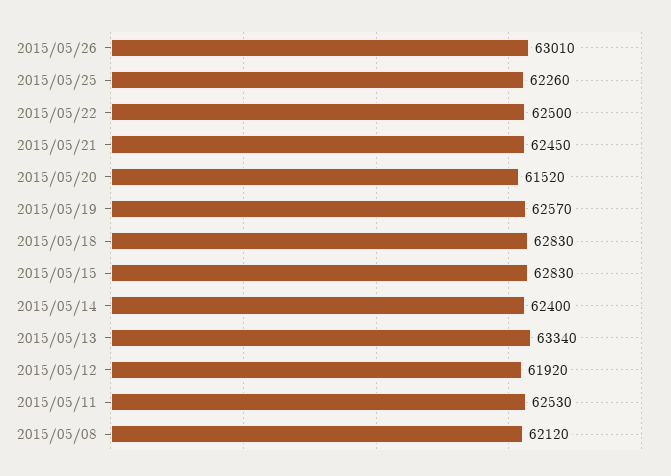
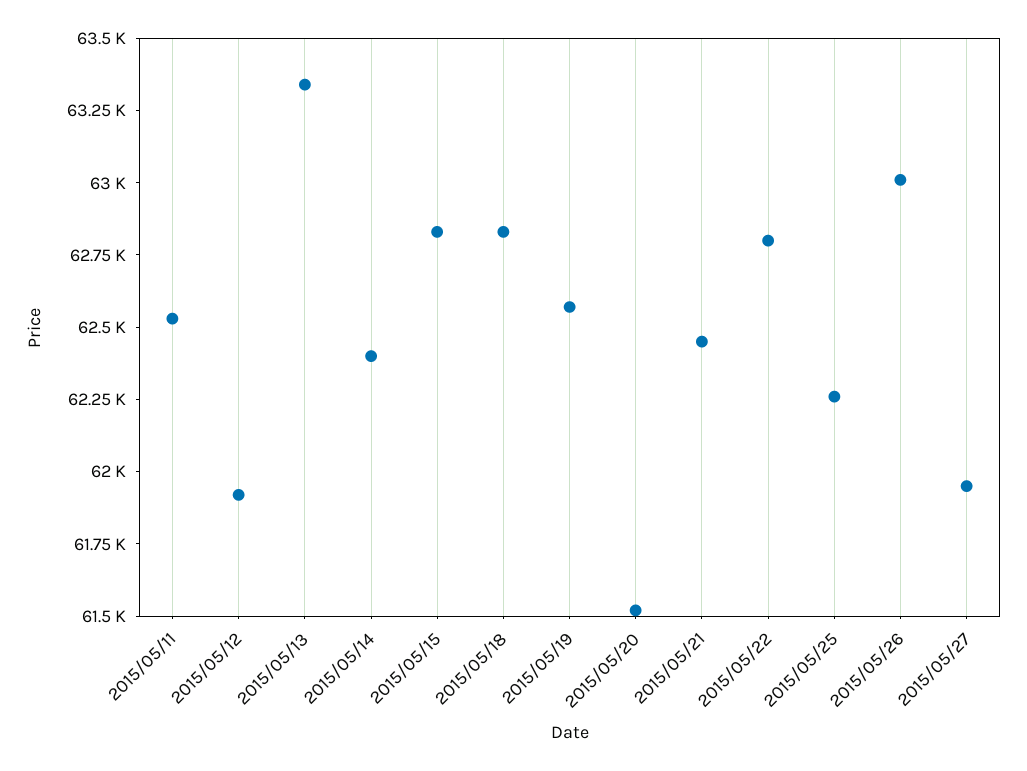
2015/05/22: 62500 -> 62800
2015/05/08: 62120 -> none
2015/05/27: none -> 61950

